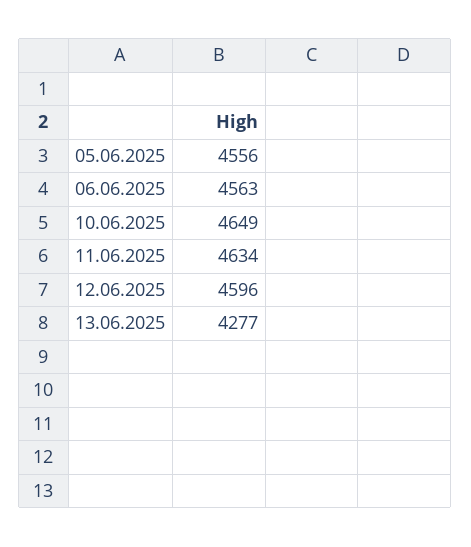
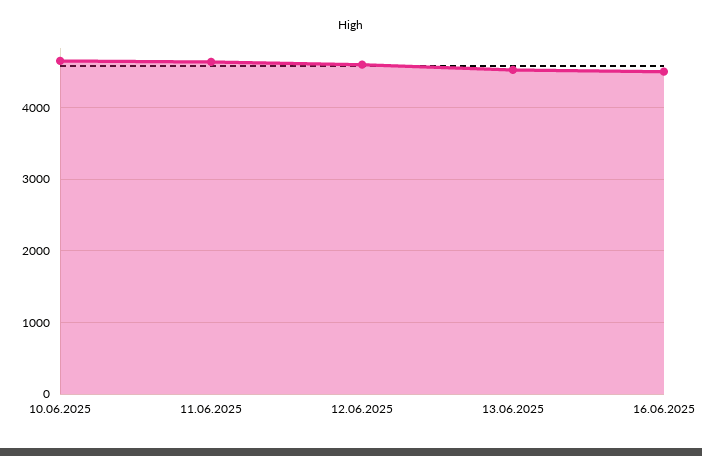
05.06.2025: 4556 -> none
06.06.2025: 4563 -> none
13.06.2025: 4277 -> 4500
16.06.2025: none -> 4500

